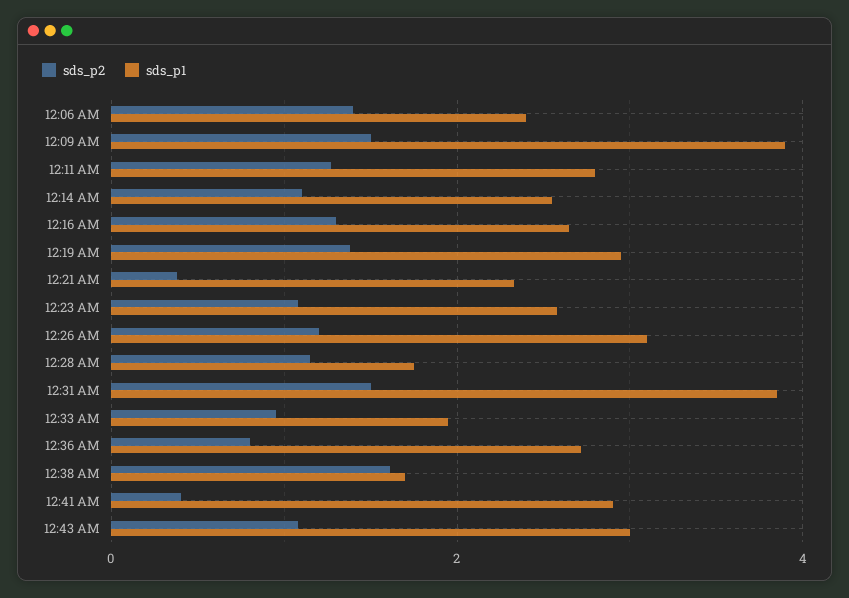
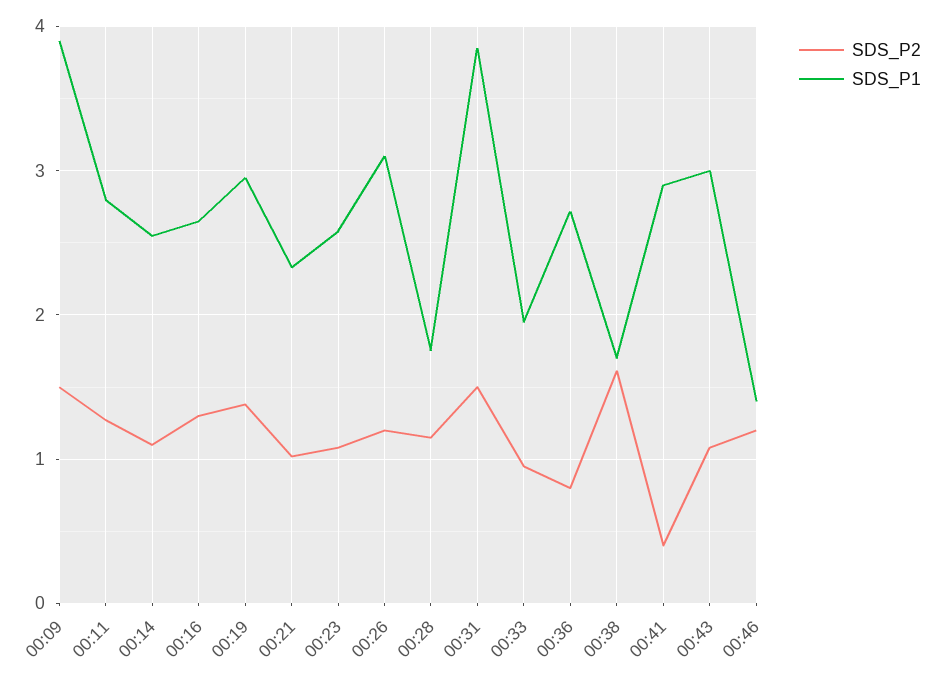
sds_p2, 12:06 AM: 1.4 -> none
sds_p1, 12:06 AM: 2.4 -> none
sds_p2, 12:21 AM: 0.4 -> 1
sds_p2, 00:46: none -> 1.2
sds_p1, 00:46: none -> 1.4

